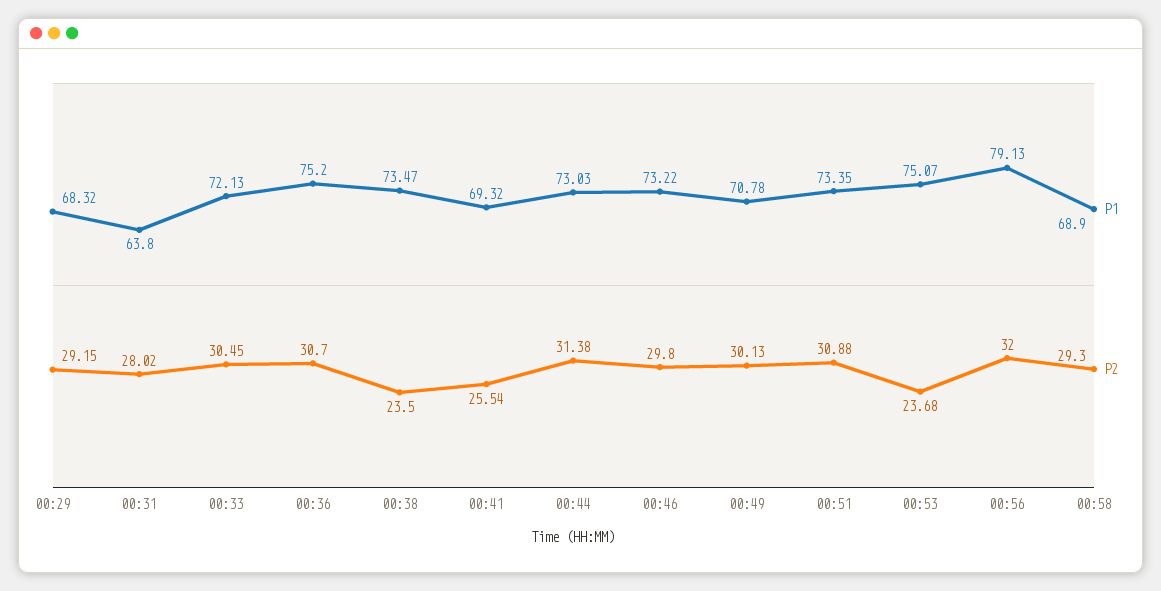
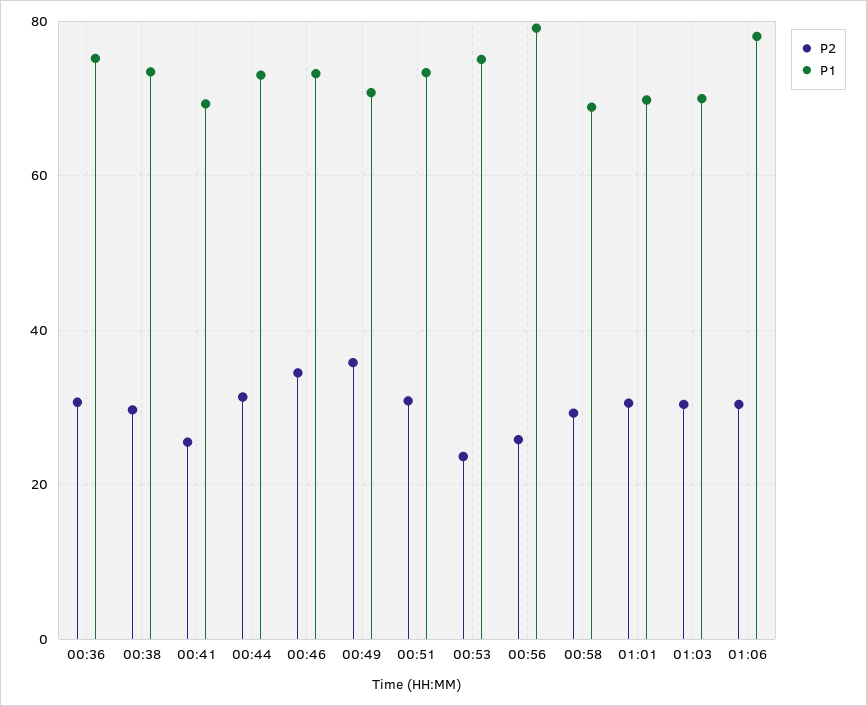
P1, 00:29: 68.32 -> none
P2, 00:29: 29.15 -> none
P1, 00:31: 63.8 -> none
P2, 00:31: 28.02 -> none
P1, 00:33: 72.13 -> none
P2, 00:33: 30.45 -> none
P2, 00:38: 23.5 -> 30
P2, 00:46: 29.8 -> 34
P2, 00:49: 30.13 -> 36
P2, 00:56: 32 -> 26
P2, 01:01: none -> 30
P1, 01:01: none -> 70
P2, 01:03: none -> 30
P1, 01:03: none -> 70
P2, 01:06: none -> 30
P1, 01:06: none -> 78

